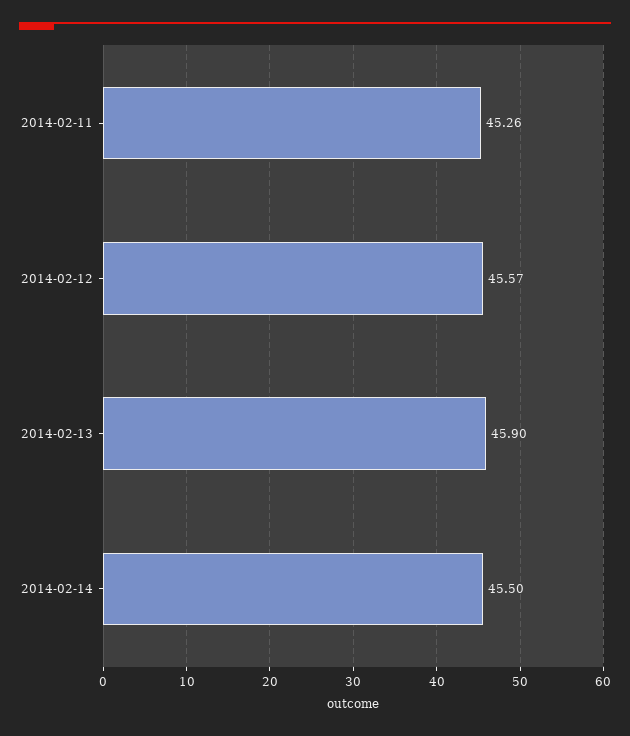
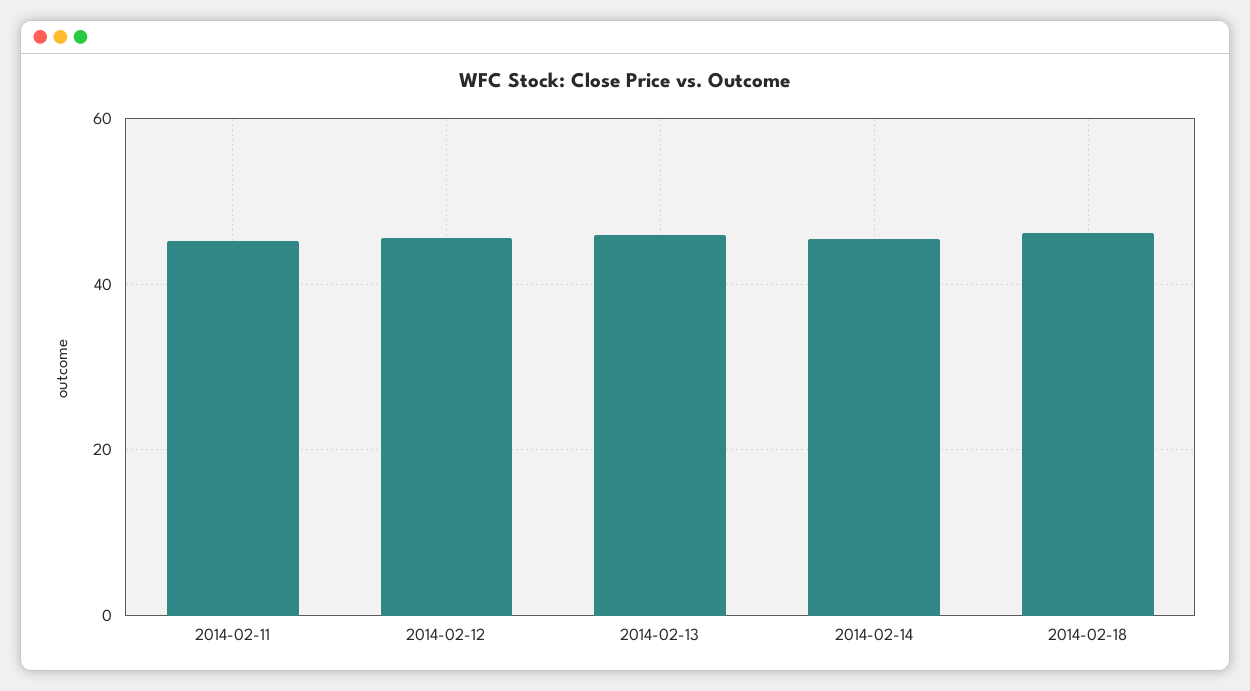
2014-02-18: none -> 46

